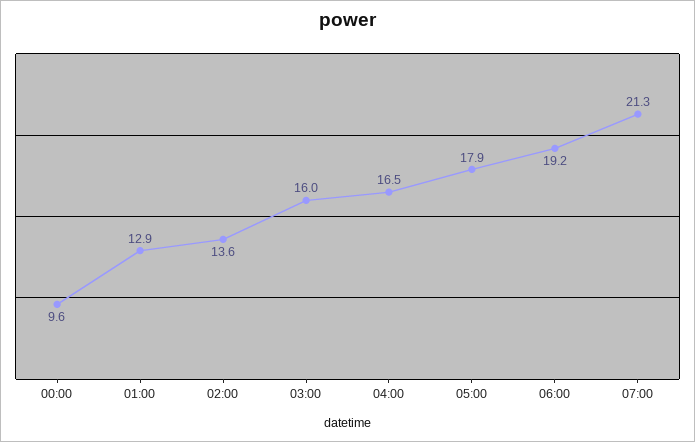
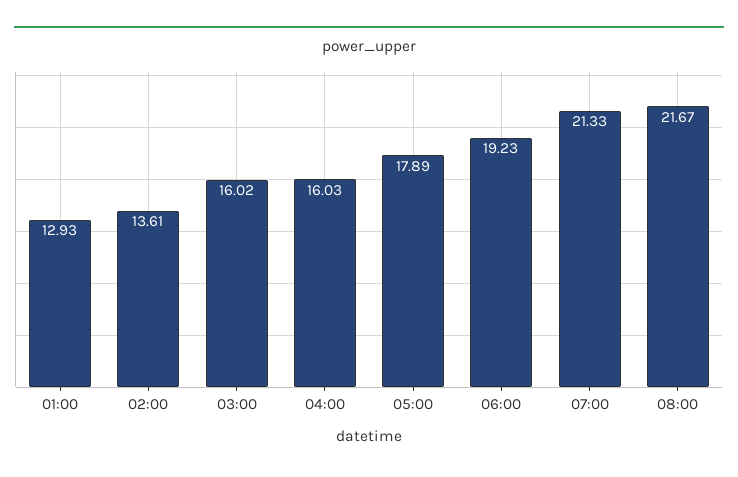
00:00: 9.6 -> none
04:00: 16.5 -> 16.03
08:00: none -> 21.67

